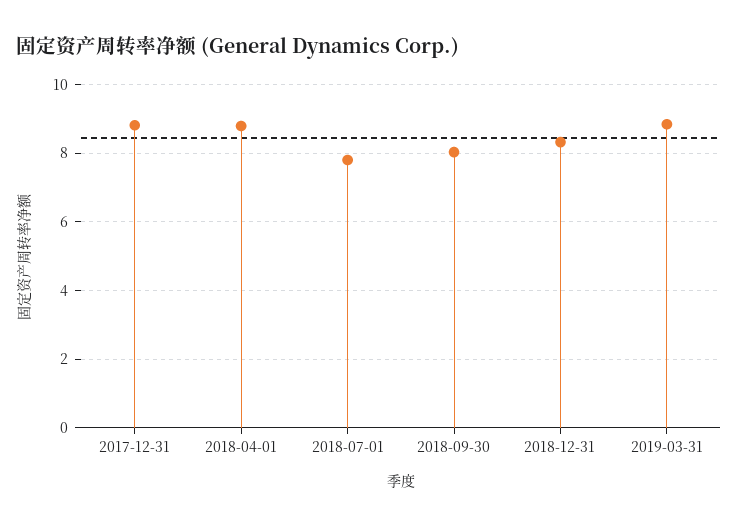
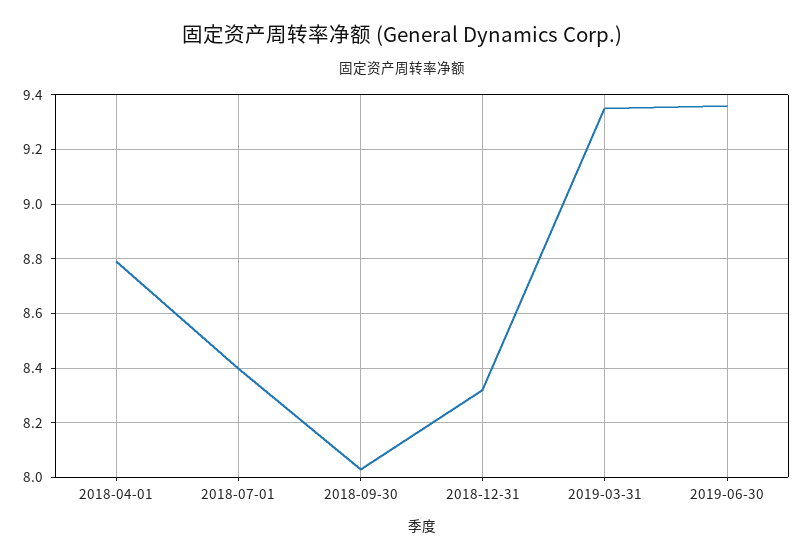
2017-12-31: 8.8 -> none
2018-07-01: 7.8 -> 8.4
2019-03-31: 8.8 -> 9.35
2019-06-30: none -> 9.35

